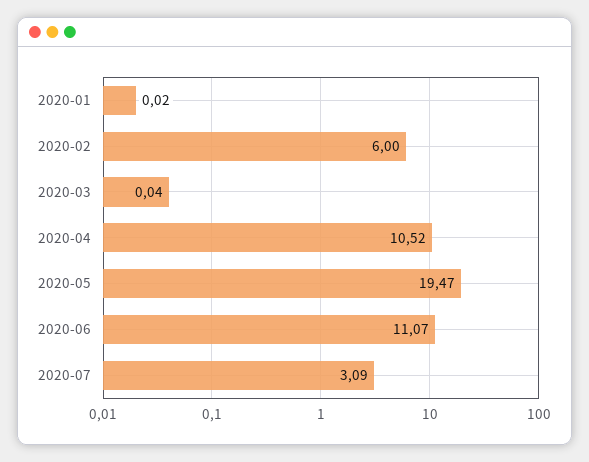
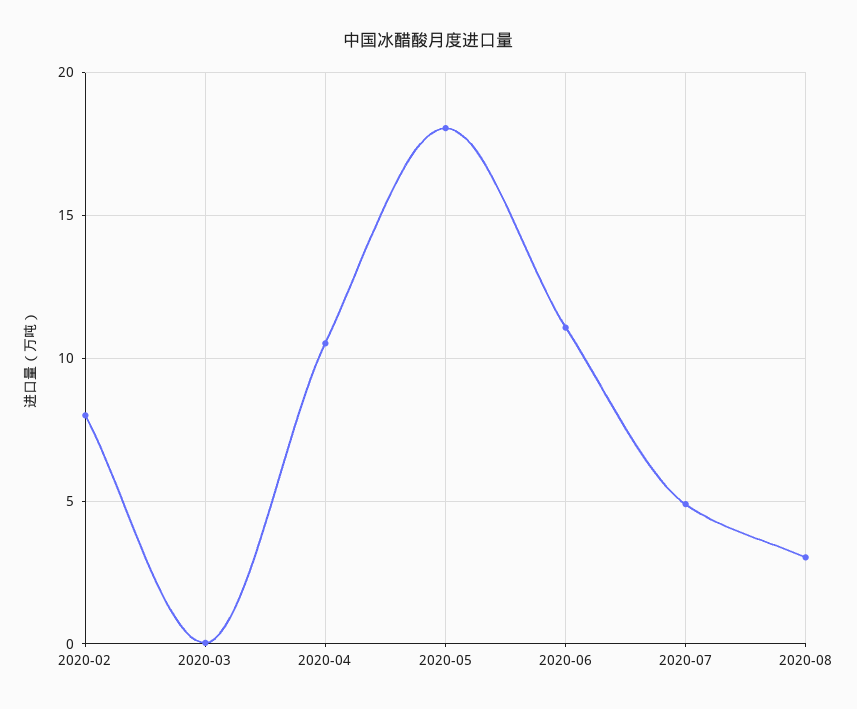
2020-01: 0.02 -> none
2020-02: 6 -> 8
2020-05: 19.47 -> 18
2020-07: 3.09 -> 5
2020-08: none -> 3

